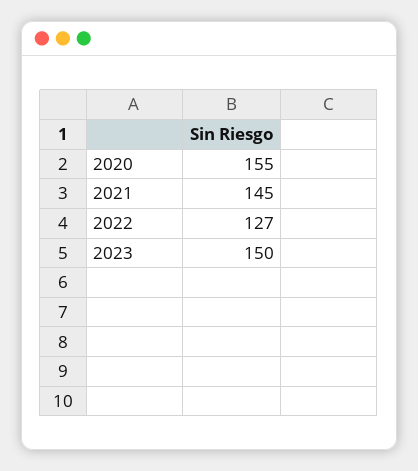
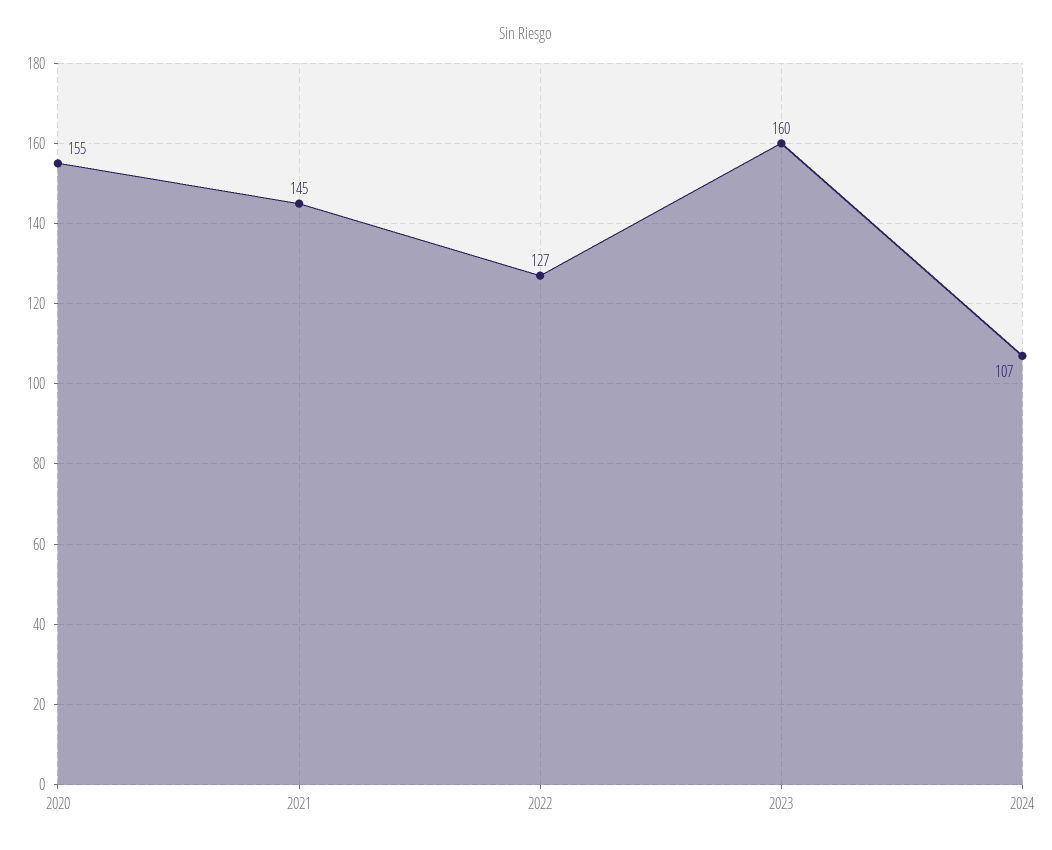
2023: 150 -> 160
2024: none -> 107

